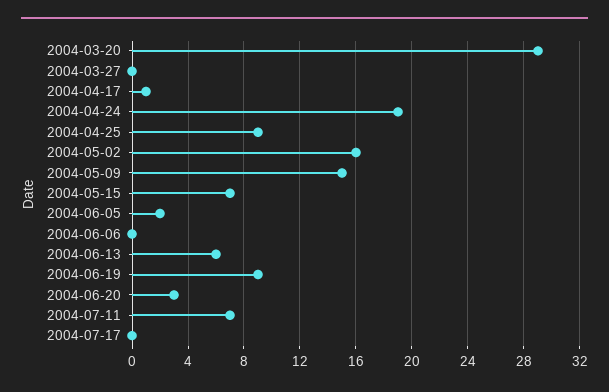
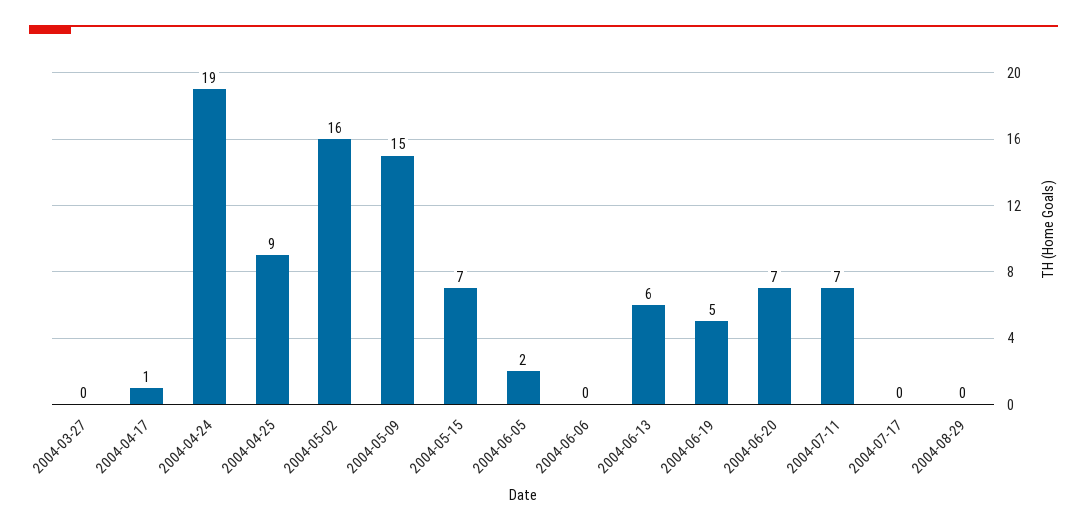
2004-03-20: 29 -> none
2004-06-19: 9 -> 5
2004-06-20: 3 -> 7
2004-08-29: none -> 0

